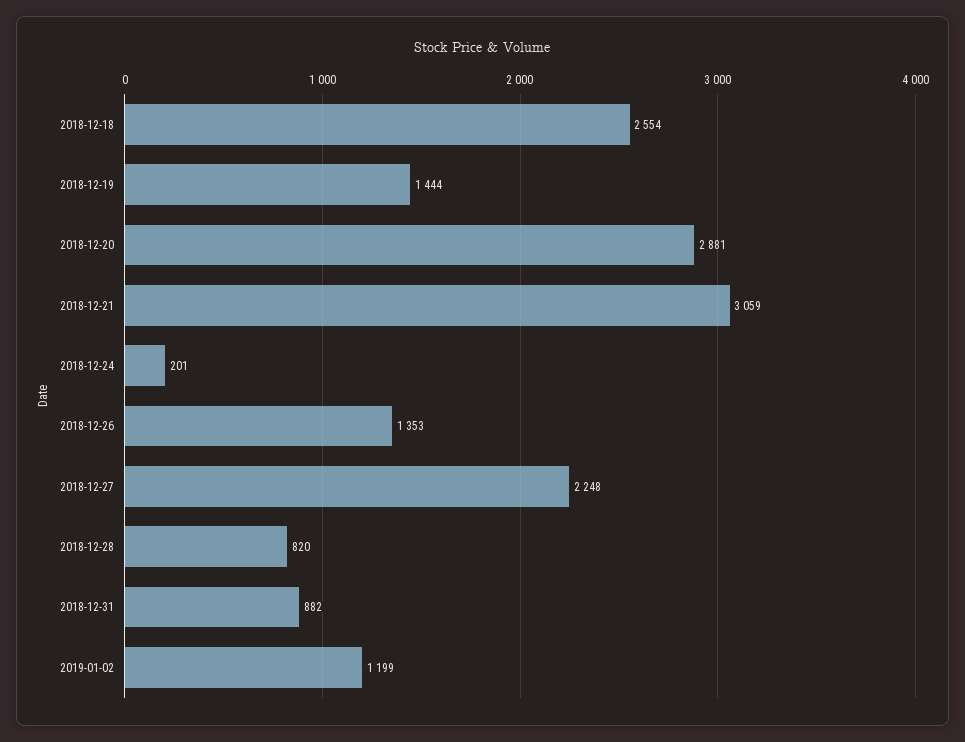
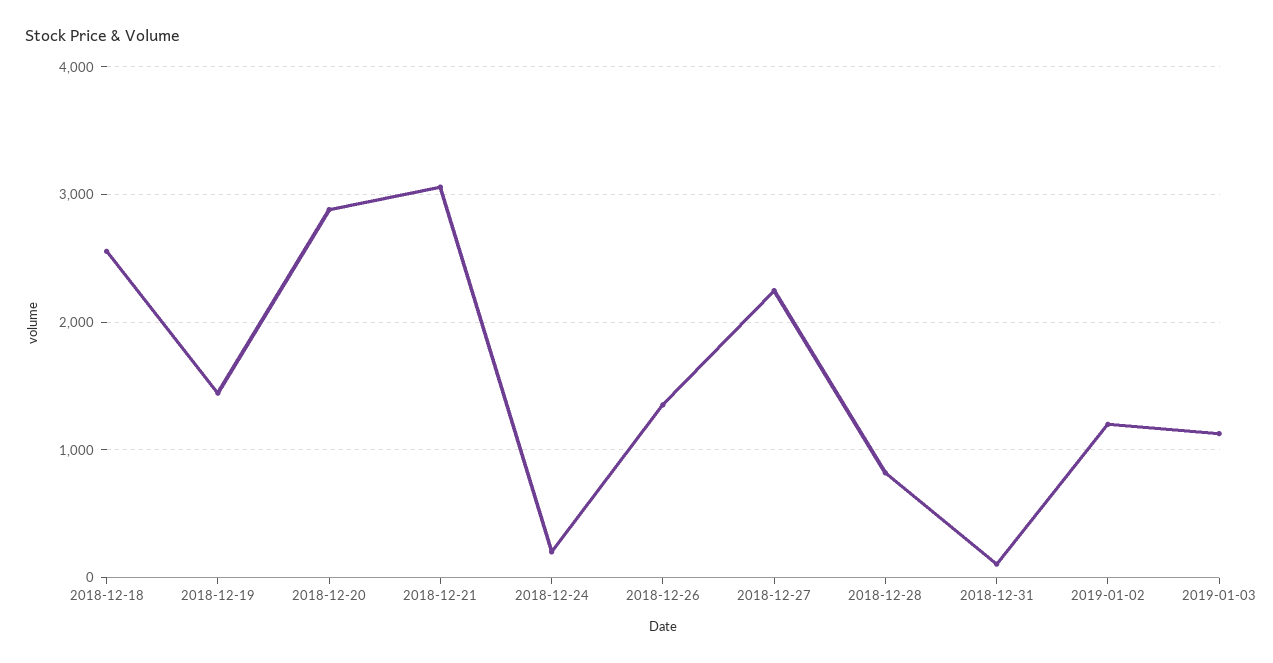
2018-12-31: 882 -> 100
2019-01-03: none -> 1100

